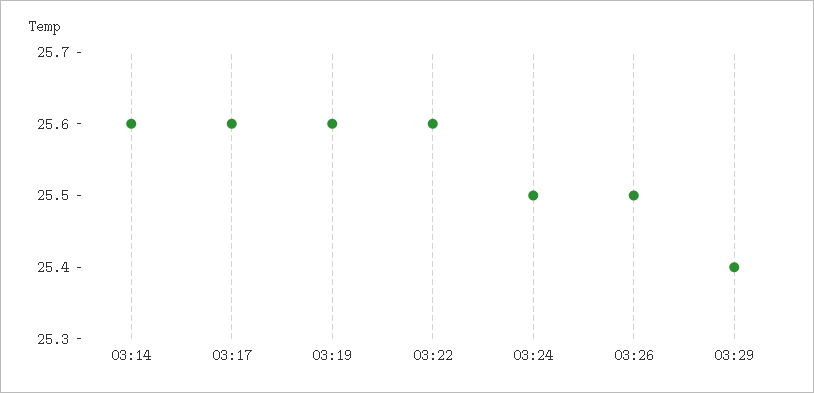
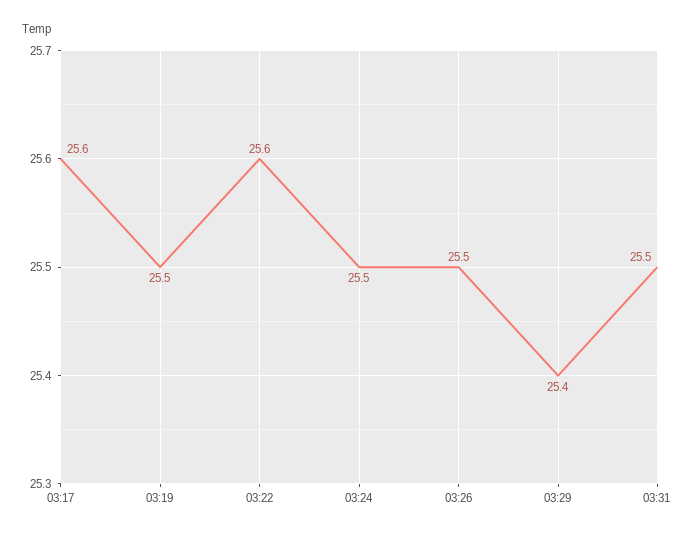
03:14: 25.6 -> none
03:19: 25.6 -> 25.5
03:31: none -> 25.5

